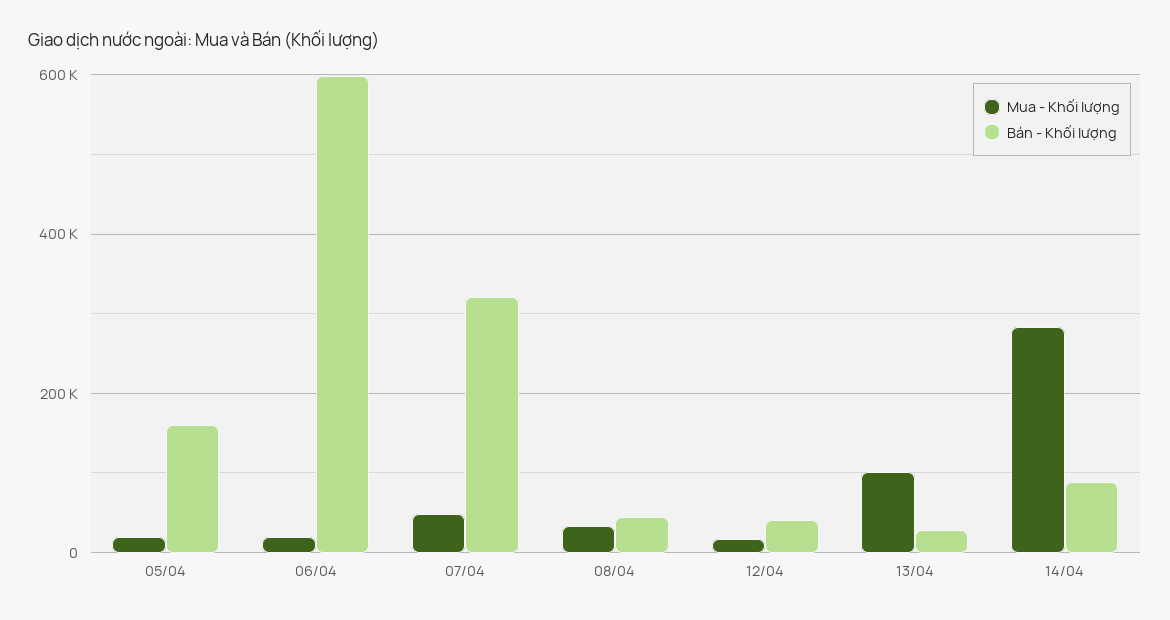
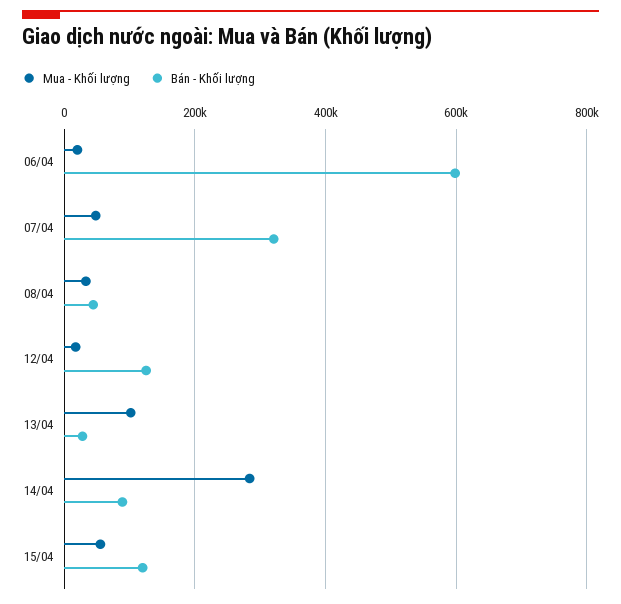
Mua - Khối lượng, 05/04: 20000 -> none
Bán - Khối lượng, 05/04: 160000 -> none
Bán - Khối lượng, 12/04: 40000 -> 120000
Mua - Khối lượng, 15/04: none -> 60000
Bán - Khối lượng, 15/04: none -> 120000

